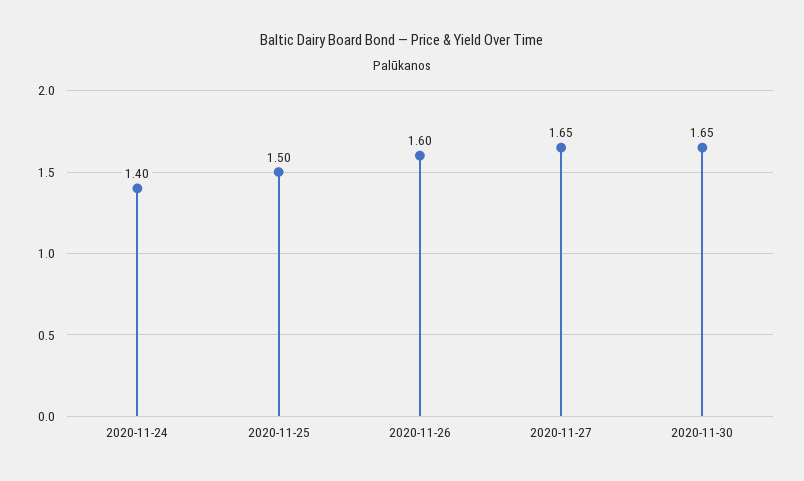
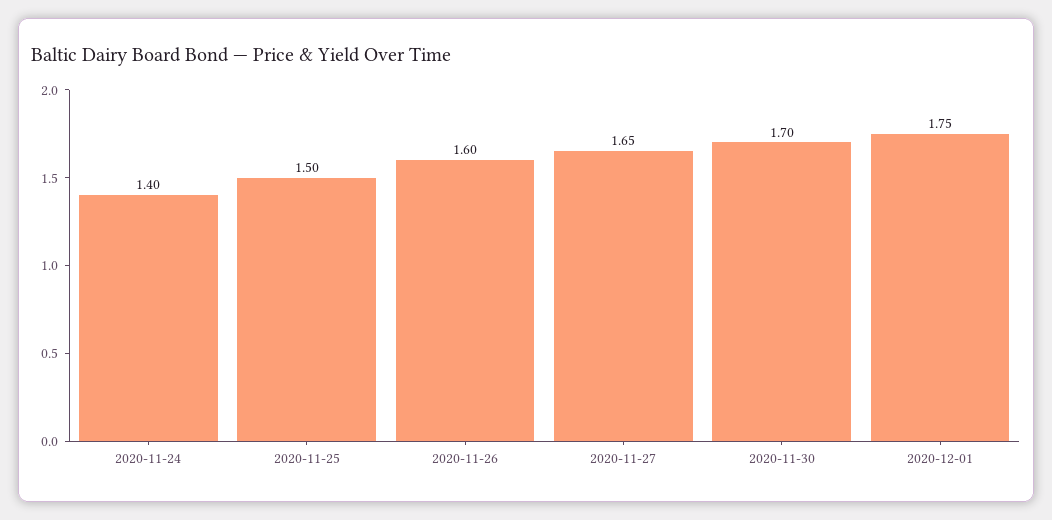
2020-11-30: 1.65 -> 1.7
2020-12-01: none -> 1.75

